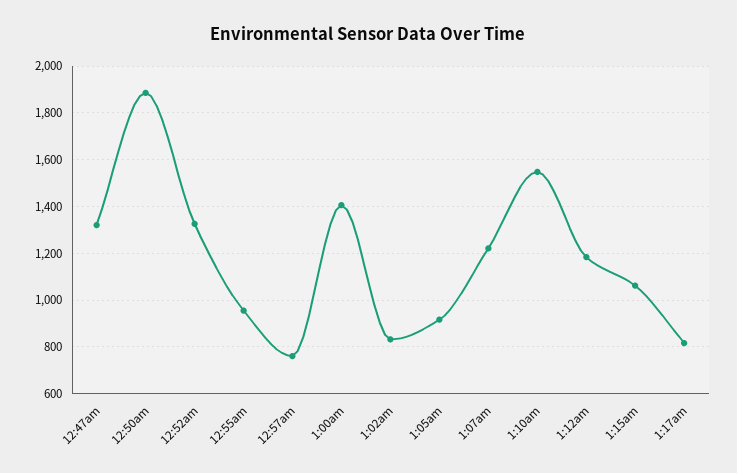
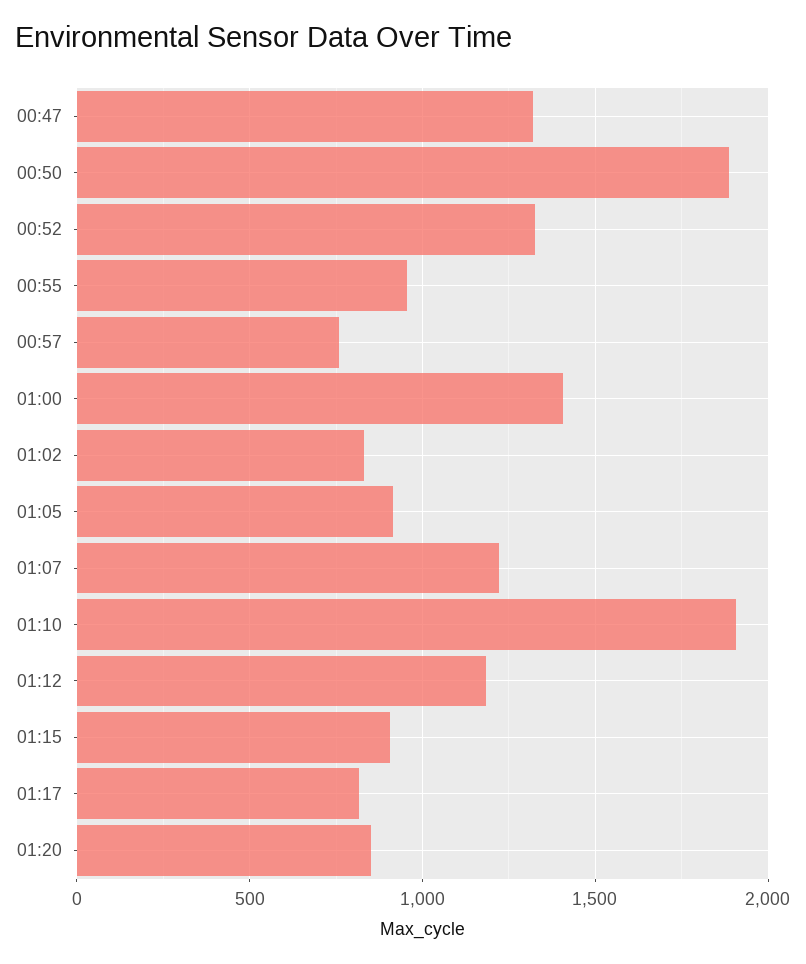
1:10am: 1550 -> 1900
1:15am: 1050 -> 900
01:20: none -> 850

